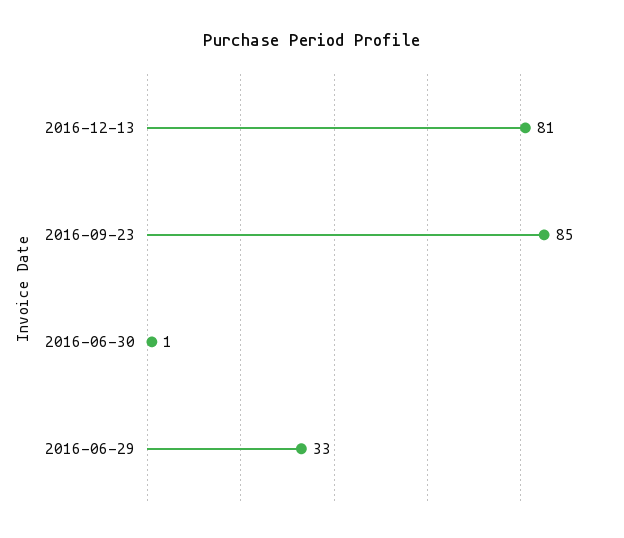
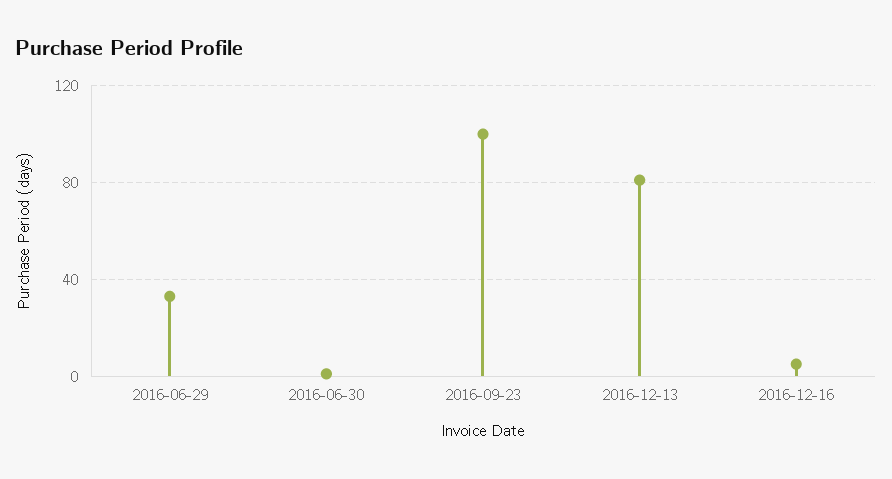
2016-09-23: 85 -> 100
2016-12-16: none -> 5

